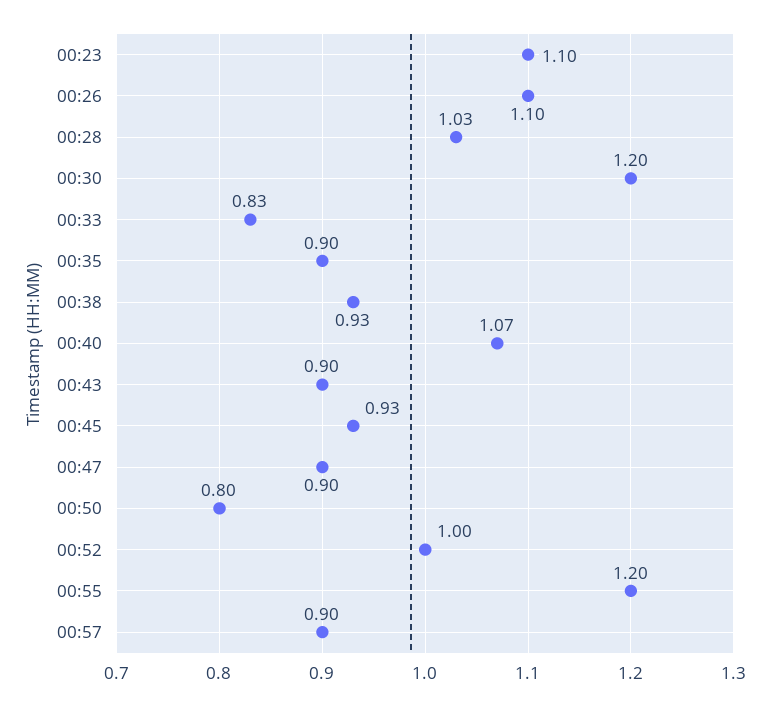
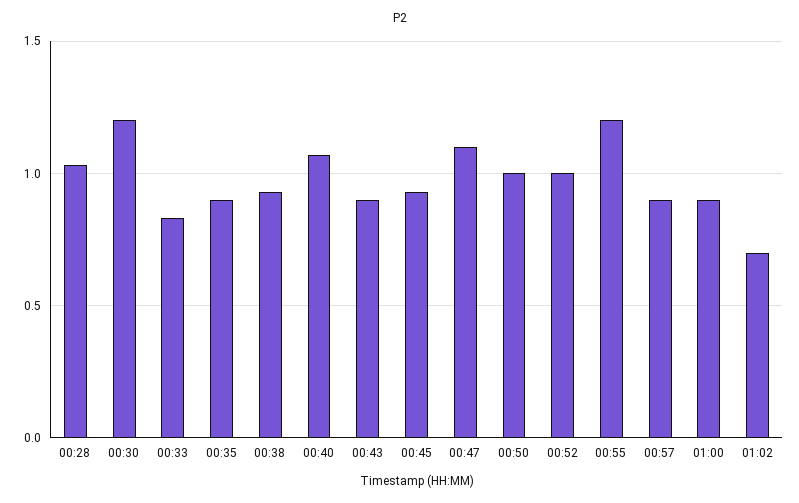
00:23: 1.1 -> none
00:26: 1.1 -> none
00:47: 0.9 -> 1.1
00:50: 0.8 -> 1
01:00: none -> 0.9
01:02: none -> 0.7

